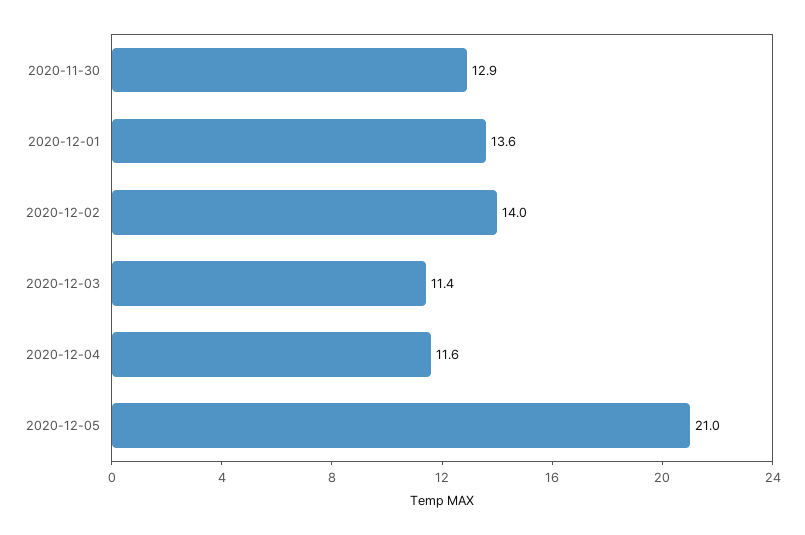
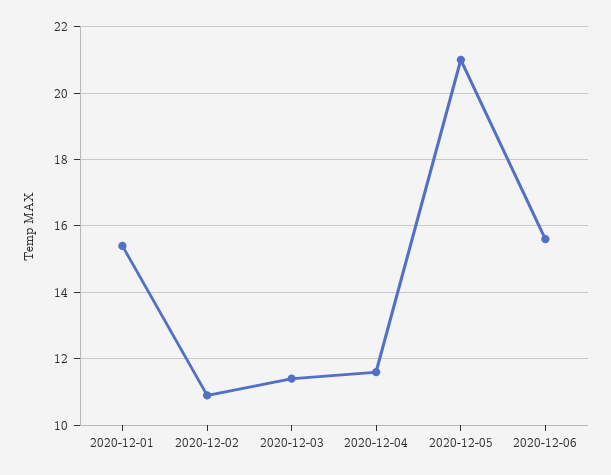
2020-11-30: 12.9 -> none
2020-12-01: 13.6 -> 15.5
2020-12-02: 14 -> 11
2020-12-06: none -> 15.5

